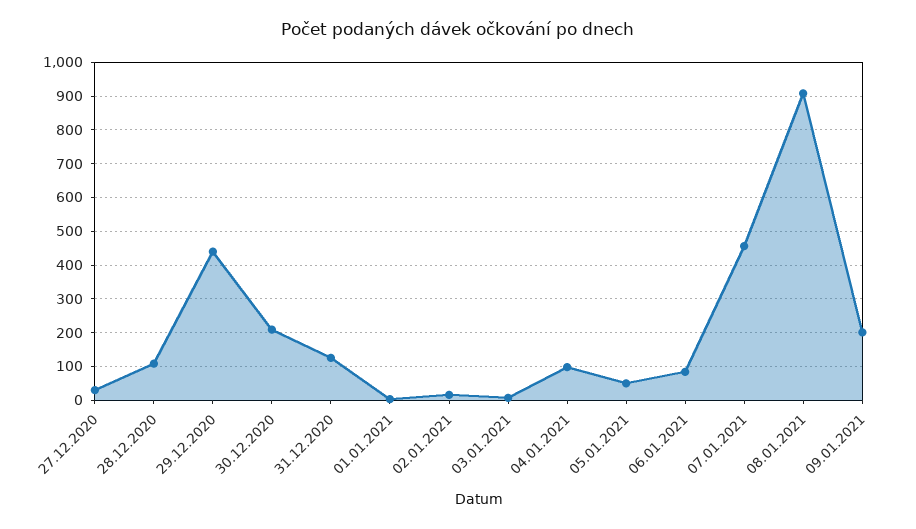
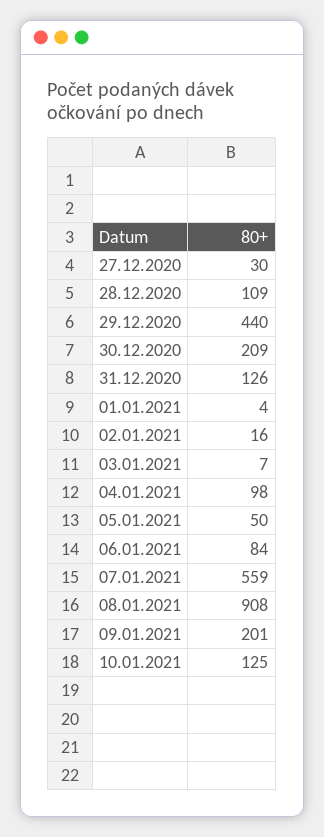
07.01.2021: 460 -> 559
10.01.2021: none -> 125

